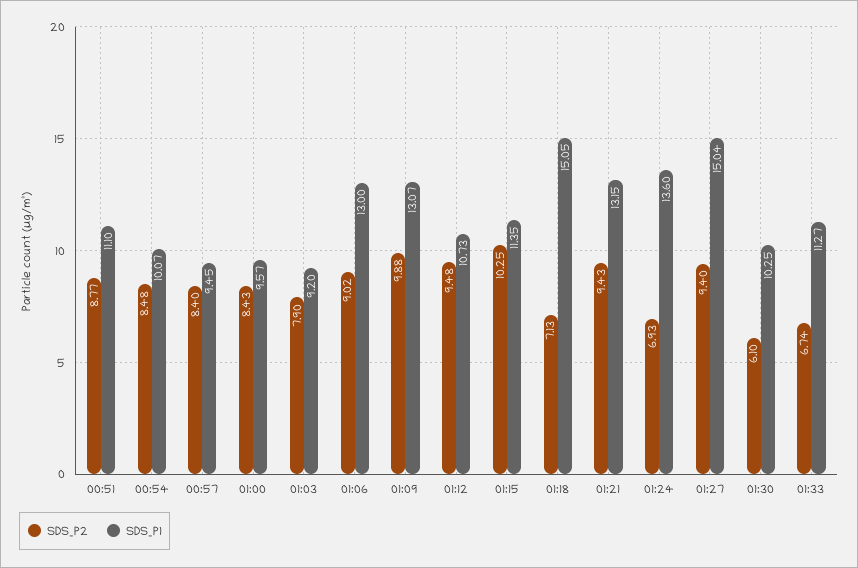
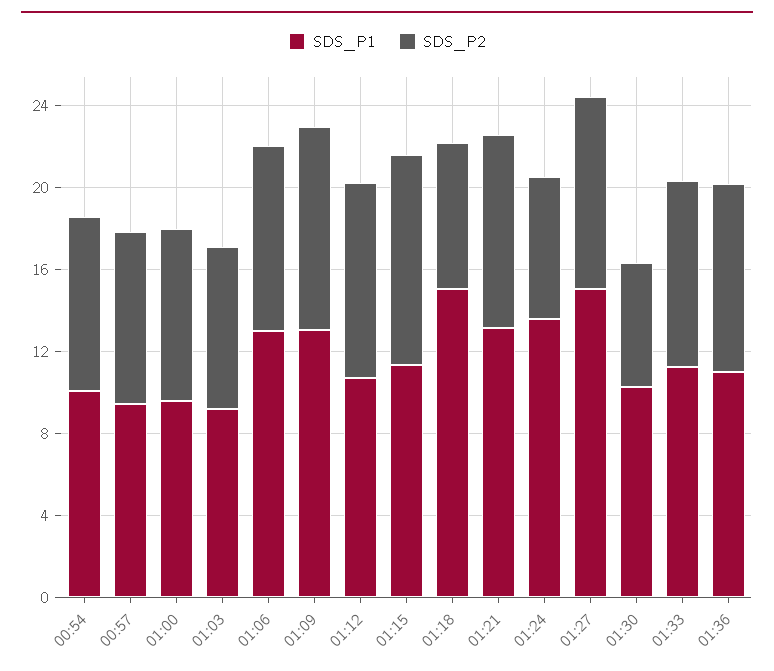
SDS_P2, 00:51: 8.77 -> none
SDS_P1, 00:51: 11.1 -> none
SDS_P2, 01:33: 6.74 -> 9
SDS_P1, 01:36: none -> 11
SDS_P2, 01:36: none -> 9

